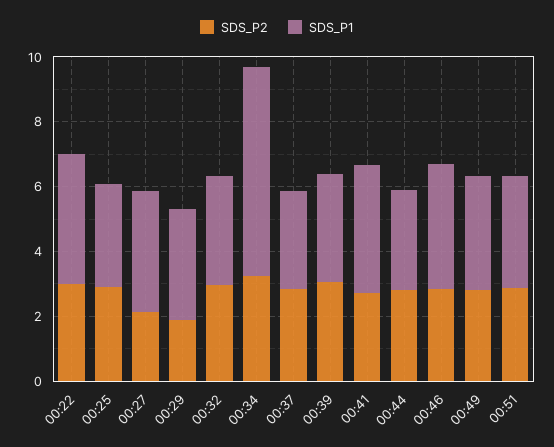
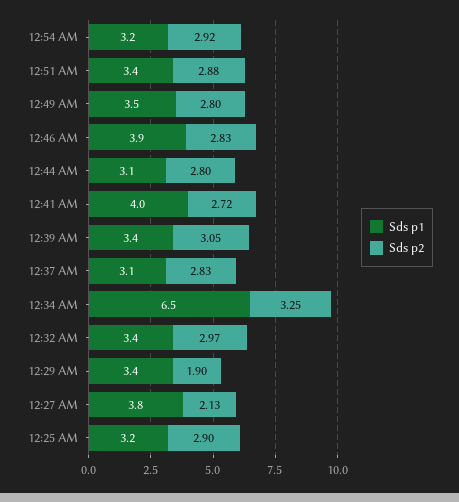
SDS_P2, 00:22: 3 -> none
SDS_P1, 00:22: 4 -> none
SDS_P1, 12:54 AM: none -> 3.2
SDS_P2, 12:54 AM: none -> 2.92

